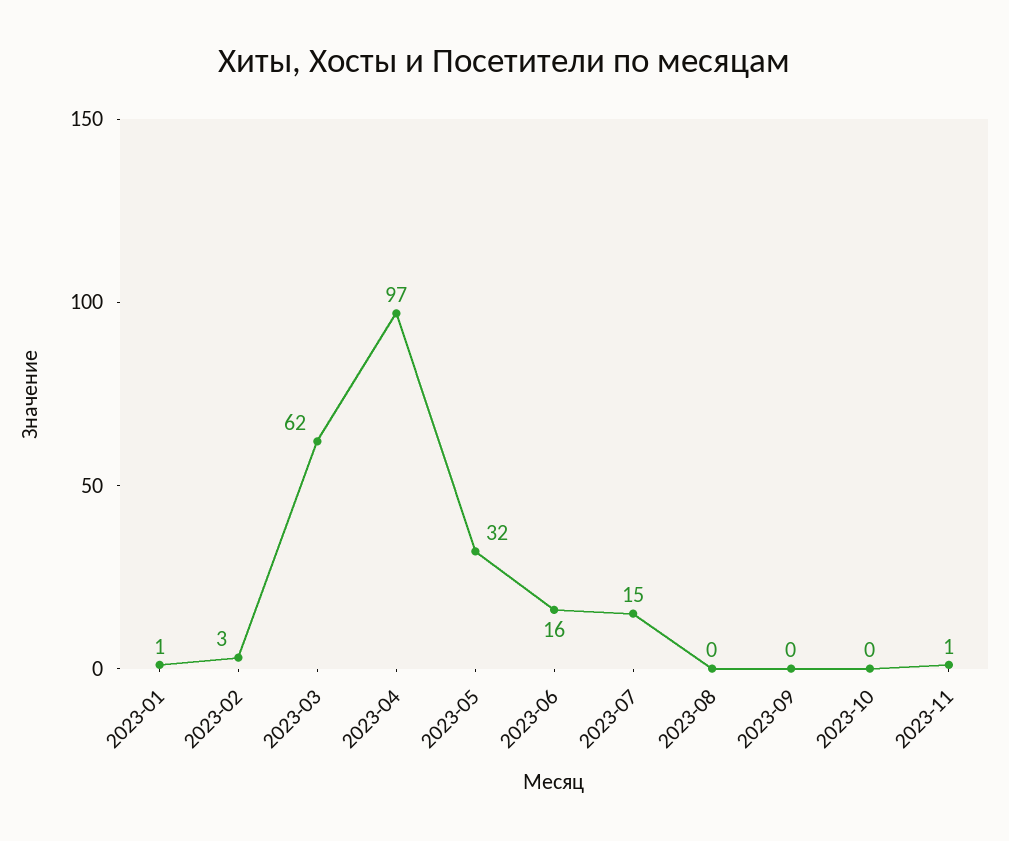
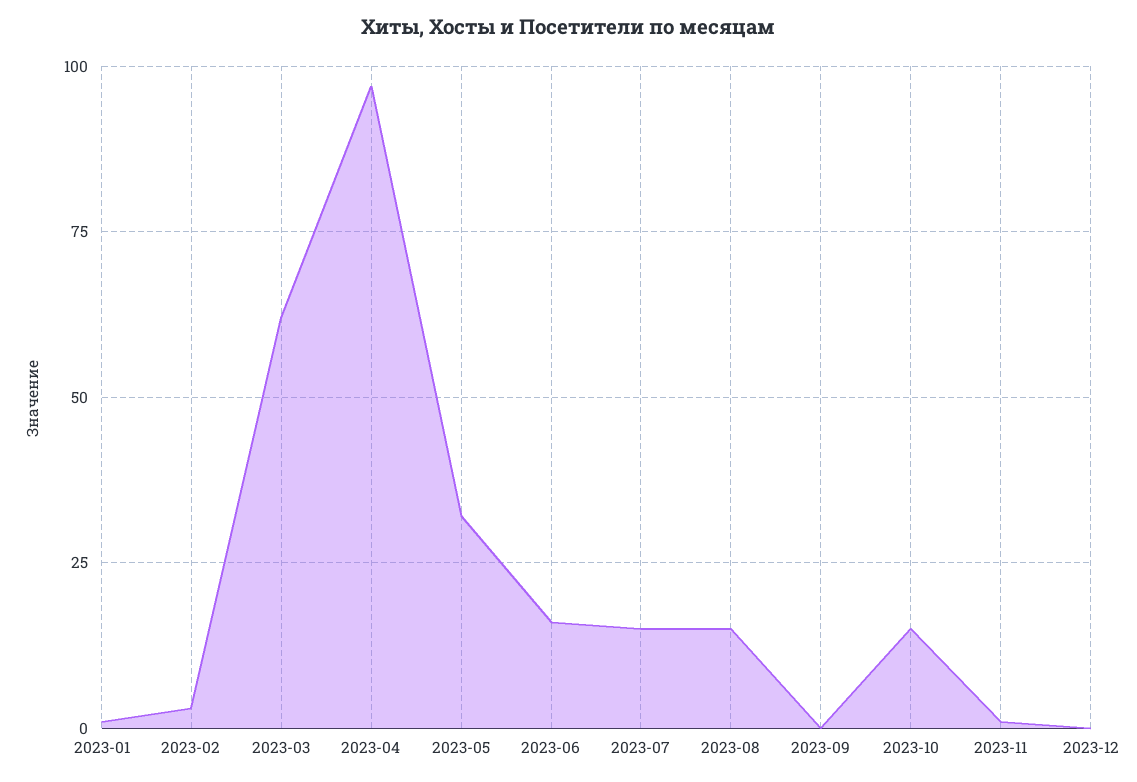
2023-08: 0 -> 15
2023-10: 0 -> 15
2023-12: none -> 0

